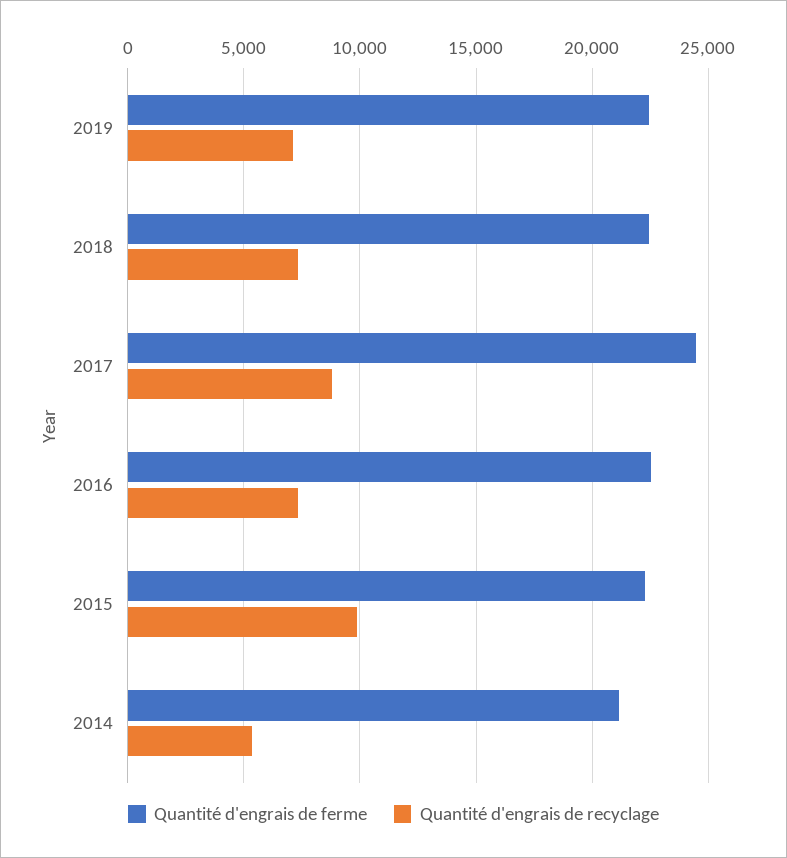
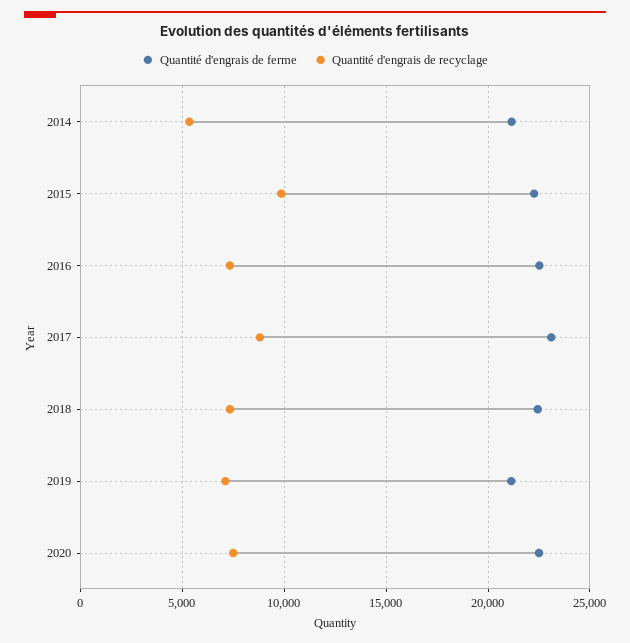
Quantité d'engrais de ferme, 2019: 22500 -> 21000
Quantité d'engrais de ferme, 2017: 24500 -> 23000
Quantité d'engrais de ferme, 2020: none -> 22500
Quantité d'engrais de recyclage, 2020: none -> 7500

